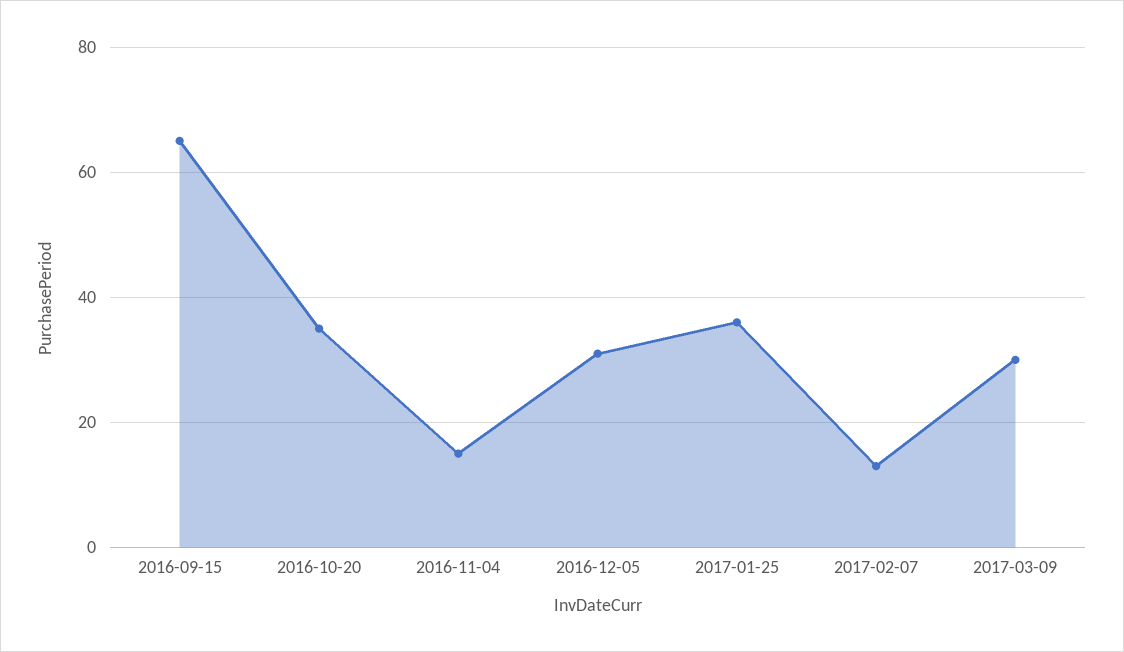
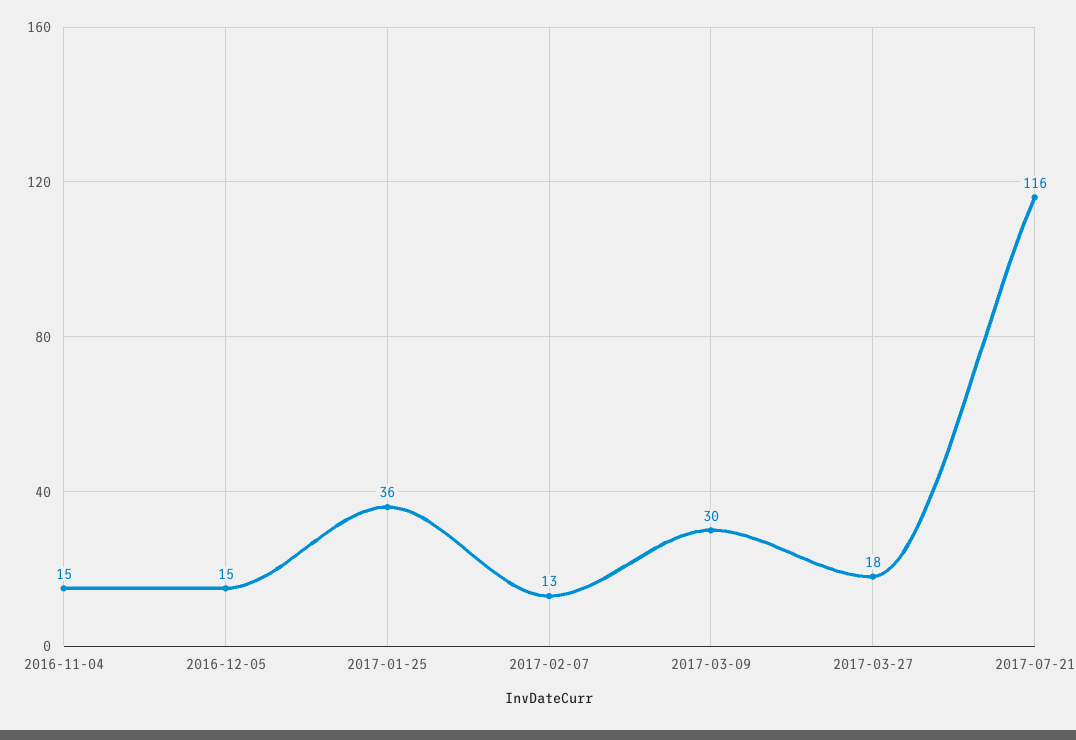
2016-09-15: 65 -> none
2016-10-20: 35 -> none
2016-12-05: 30 -> 15
2017-03-27: none -> 18
2017-07-21: none -> 116

